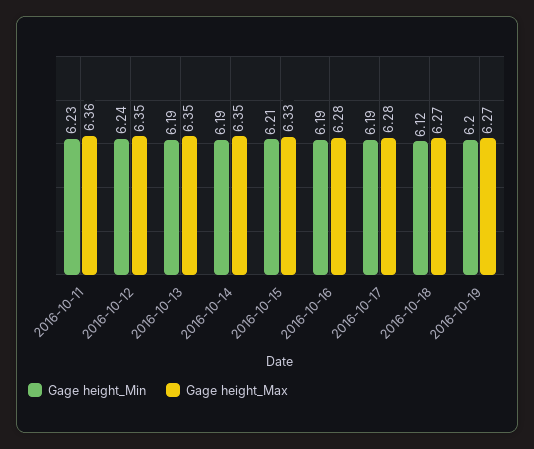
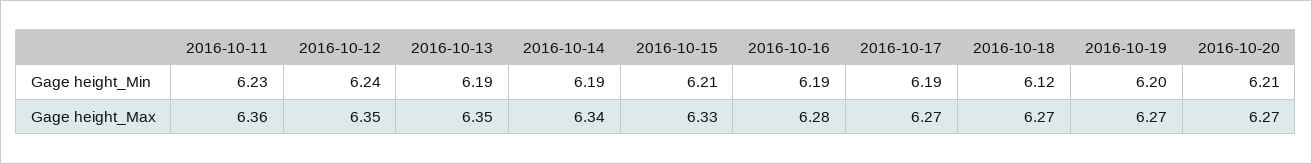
Gage height_Max, 2016-10-14: 6.35 -> 6.34
Gage height_Max, 2016-10-17: 6.28 -> 6.27
Gage height_Min, 2016-10-20: none -> 6.21
Gage height_Max, 2016-10-20: none -> 6.27

